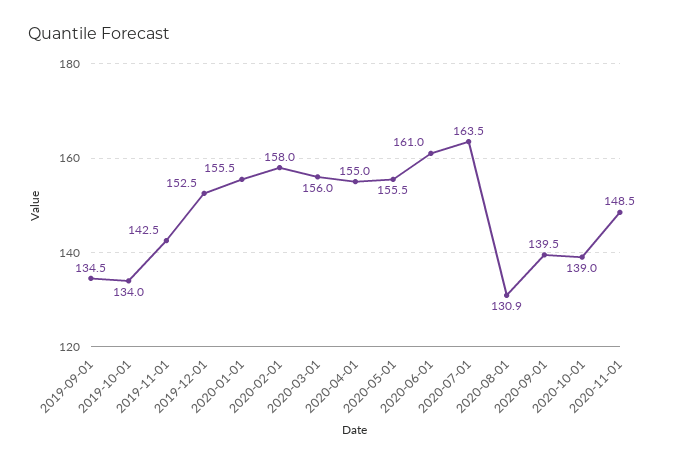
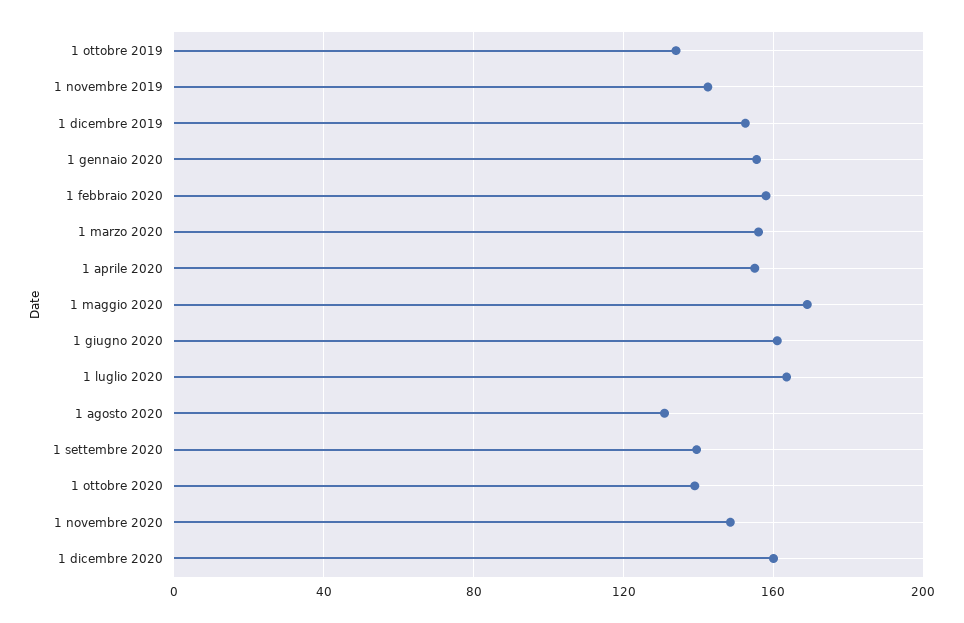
2019-09-01: 134.5 -> none
2020-05-01: 155.5 -> 170
1 dicembre 2020: none -> 160

